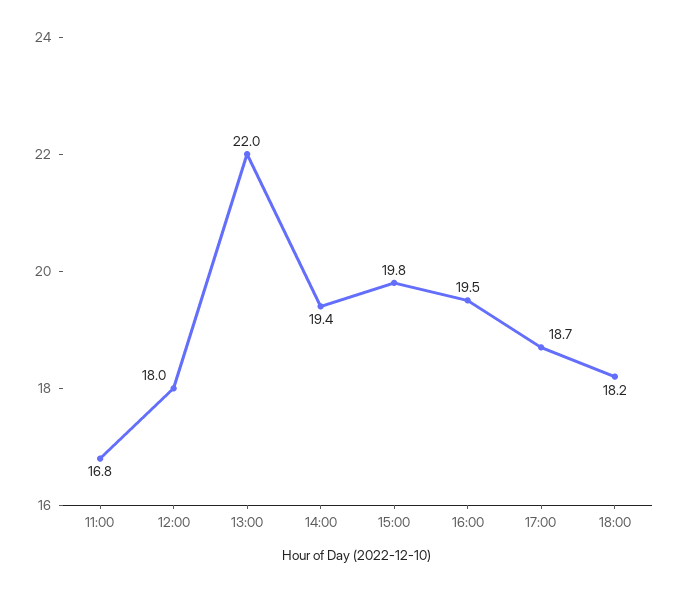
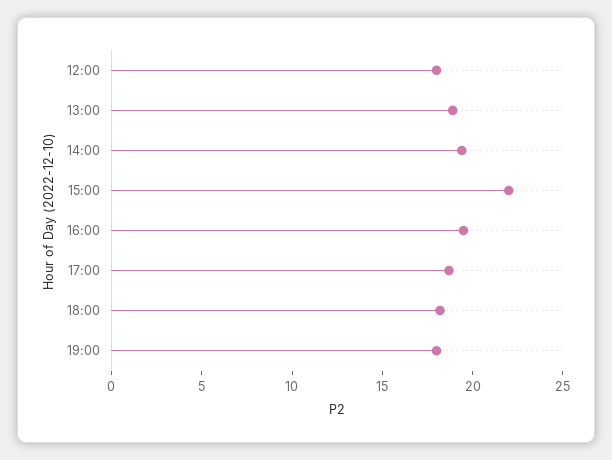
11:00: 16.8 -> none
13:00: 22 -> 19
15:00: 19.8 -> 22
19:00: none -> 18

